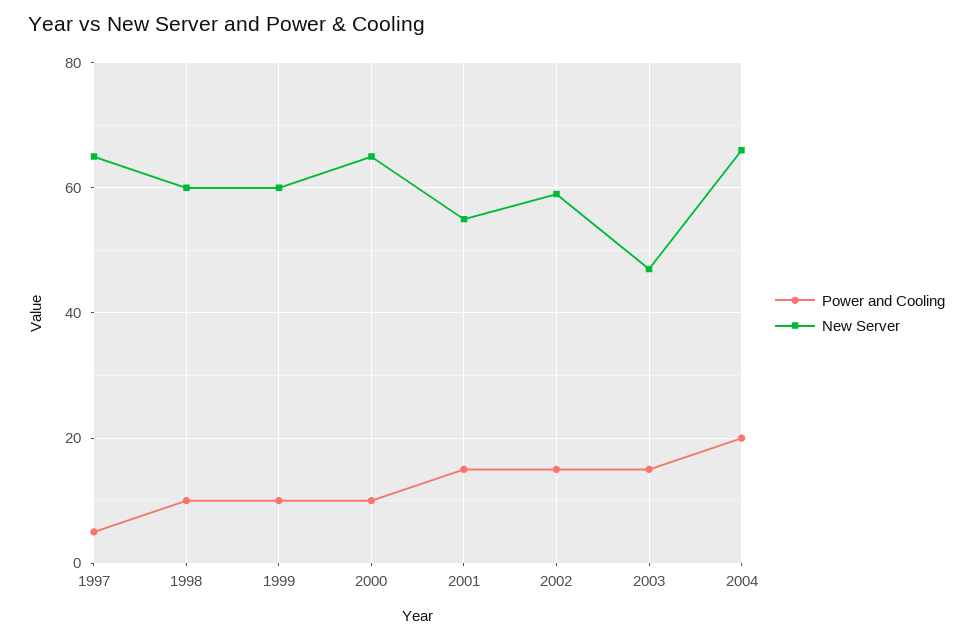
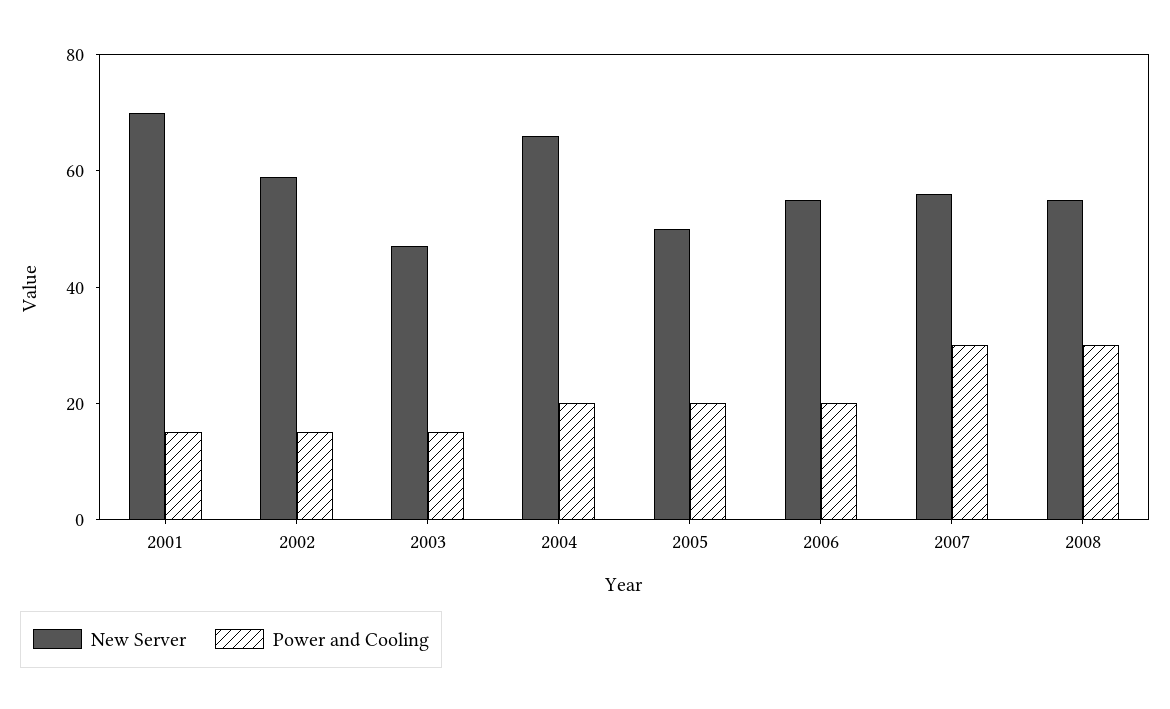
Power and Cooling, 1997: 5 -> none
New Server, 1997: 65 -> none
Power and Cooling, 1998: 10 -> none
New Server, 1998: 60 -> none
Power and Cooling, 1999: 10 -> none
New Server, 1999: 60 -> none
Power and Cooling, 2000: 10 -> none
New Server, 2000: 65 -> none
New Server, 2001: 55 -> 70
New Server, 2005: none -> 50
Power and Cooling, 2005: none -> 20
New Server, 2006: none -> 55
Power and Cooling, 2006: none -> 20
New Server, 2007: none -> 55
Power and Cooling, 2007: none -> 30
New Server, 2008: none -> 55
Power and Cooling, 2008: none -> 30

